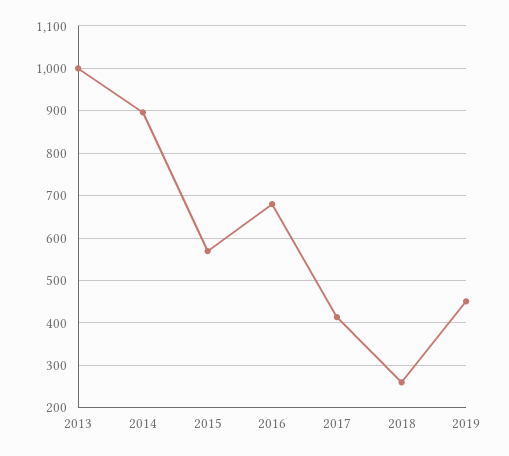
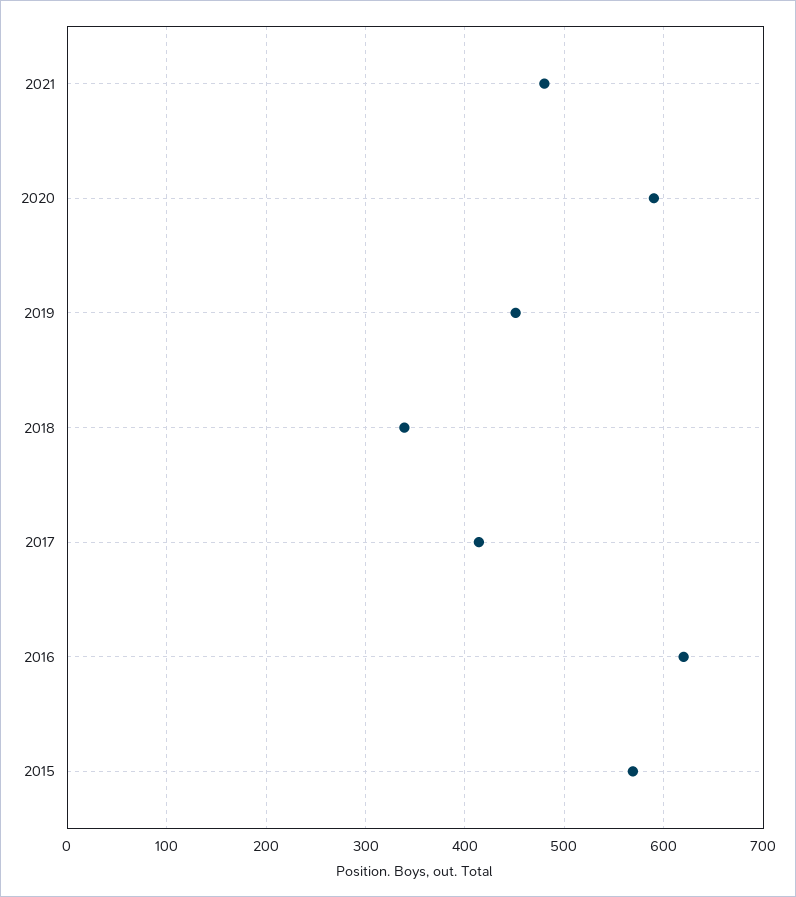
2013: 1000 -> none
2014: 900 -> none
2016: 680 -> 620
2018: 260 -> 340
2021: none -> 480
2020: none -> 590

